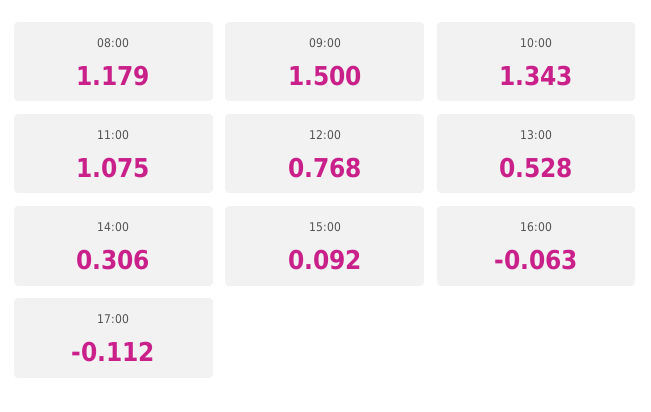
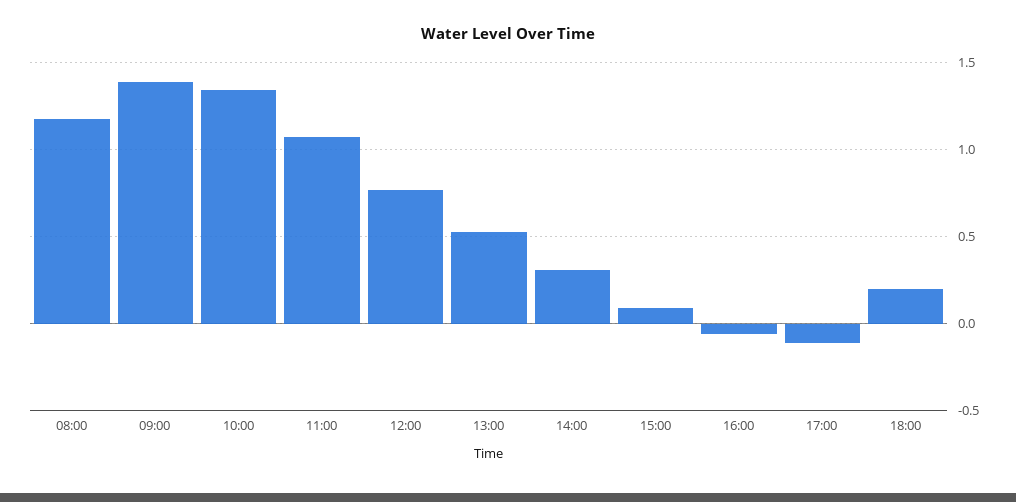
09:00: 1.5 -> 1.4
18:00: none -> 0.2

